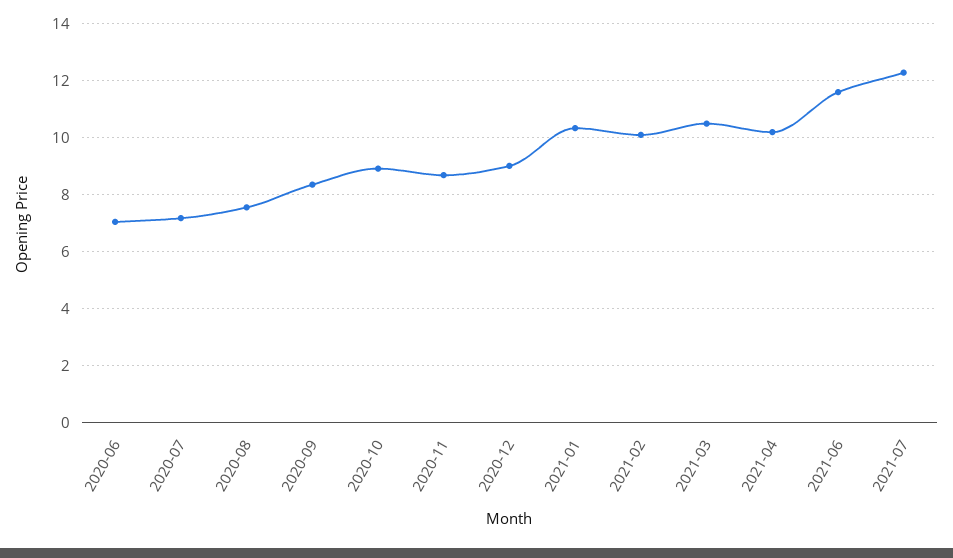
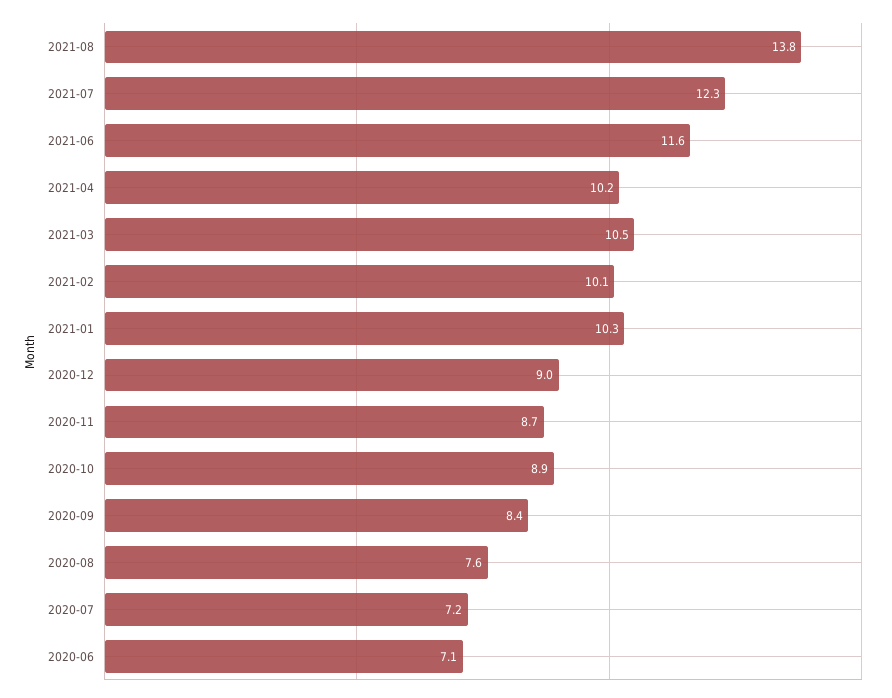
2021-08: none -> 13.8

